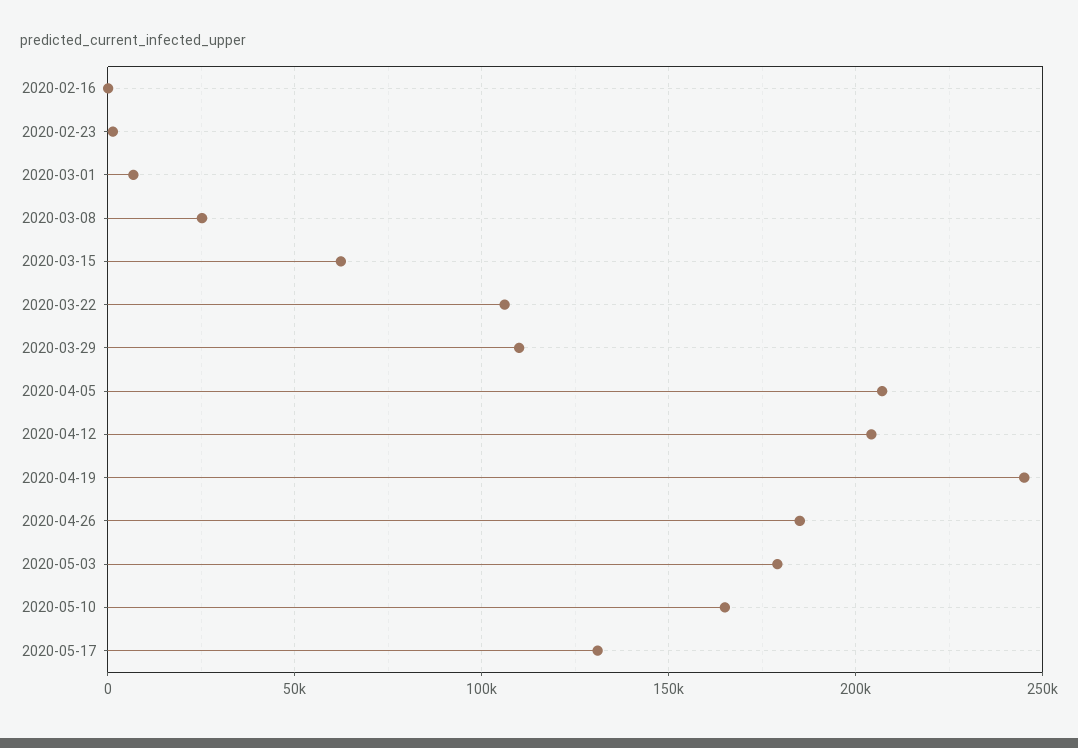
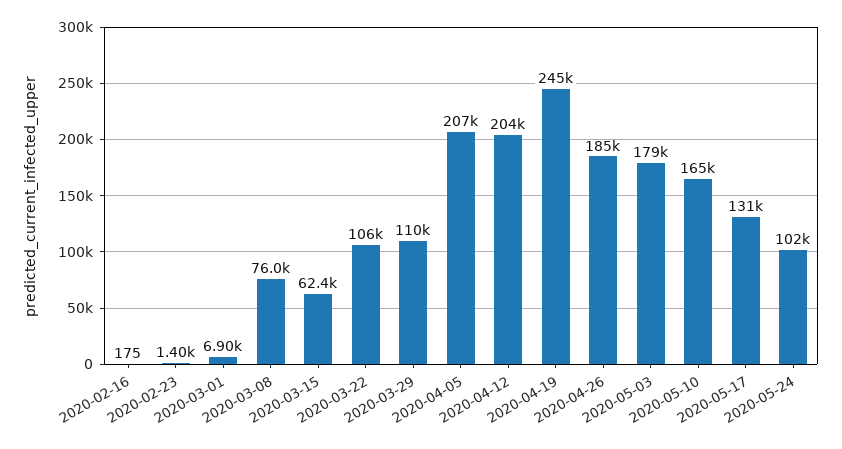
2020-03-08: 25000 -> 76000
2020-05-24: none -> 102000

